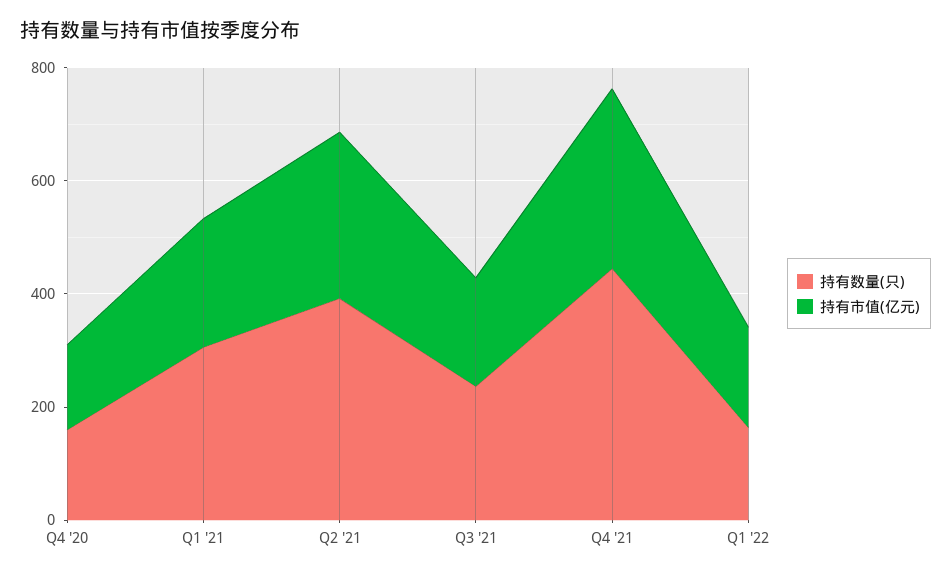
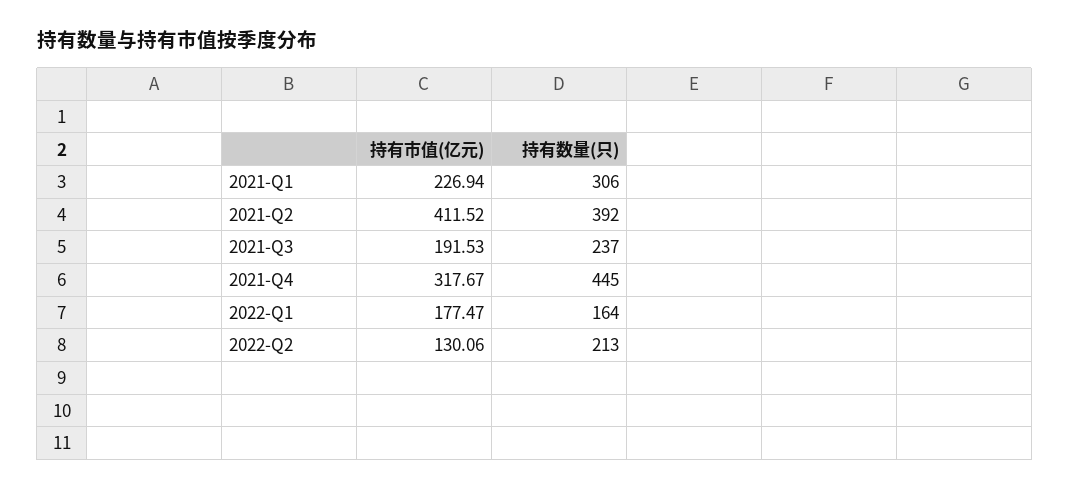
持有数量(只), Q4 '20: 150 -> none
持有市值(亿元), Q4 '20: 150 -> none
持有市值(亿元), Q2 '21: 300 -> 411.52
持有市值(亿元), 2022-Q2: none -> 130.06
持有数量(只), 2022-Q2: none -> 213

